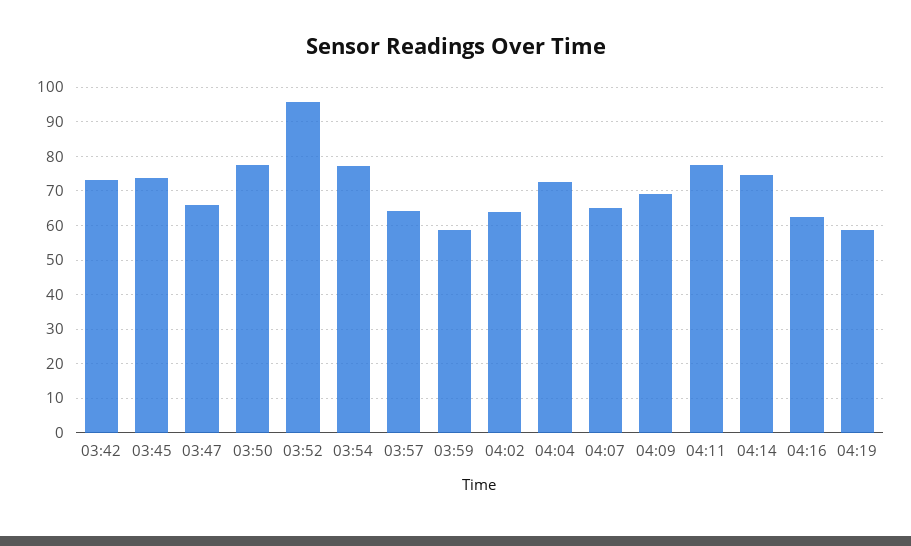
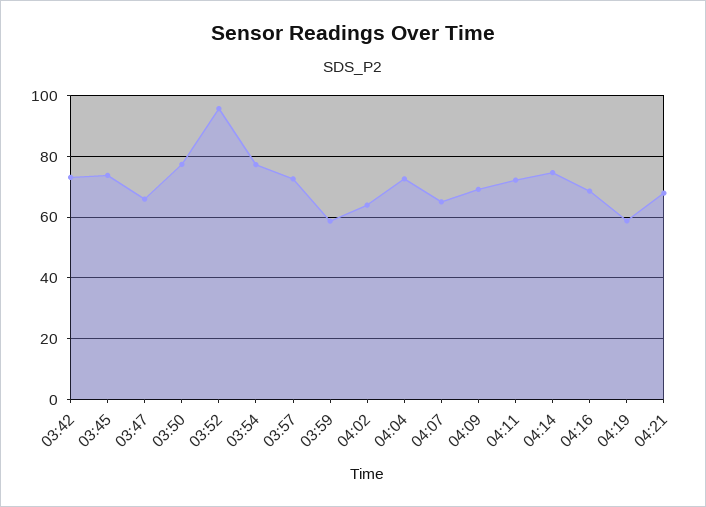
03:57: 64 -> 72
04:11: 78 -> 72
04:16: 62 -> 68
04:21: none -> 68

